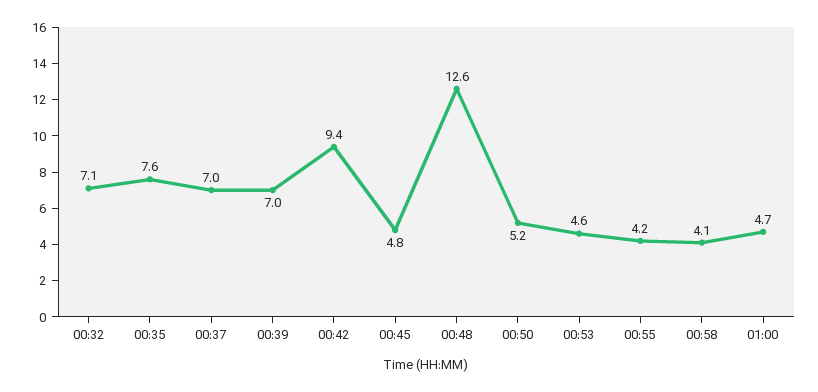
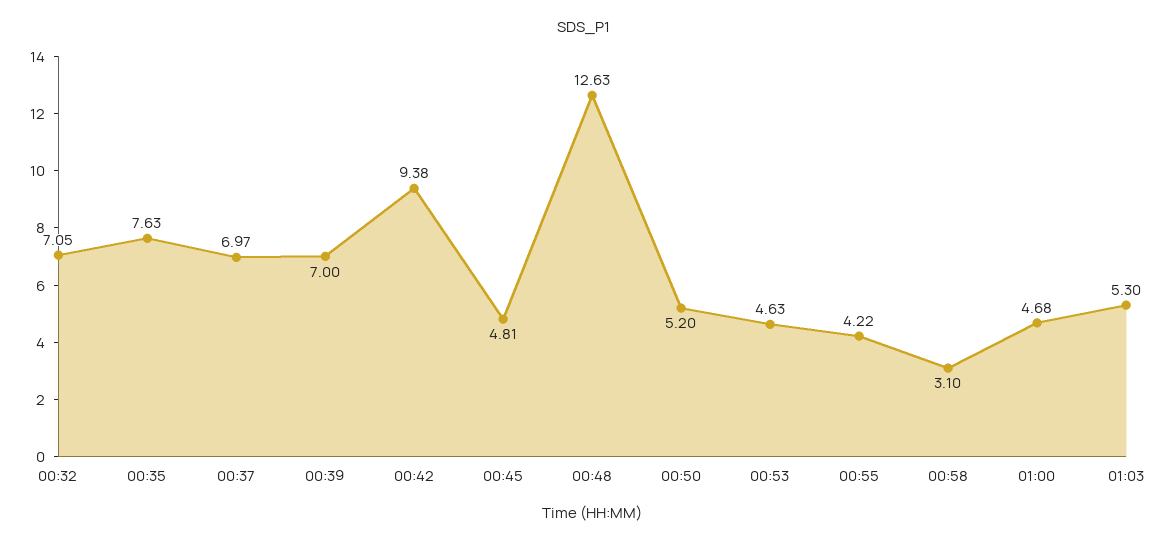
00:58: 4.1 -> 3.1
01:03: none -> 5.3

